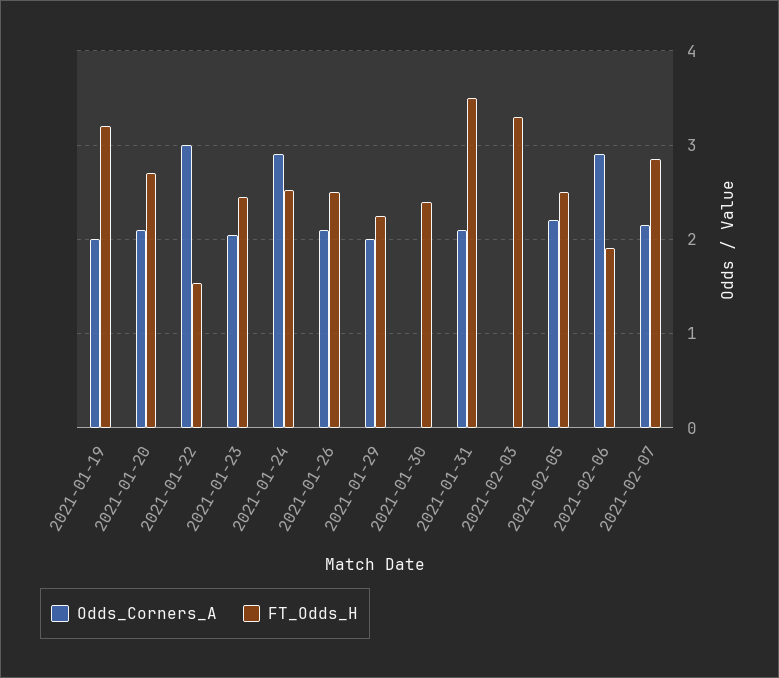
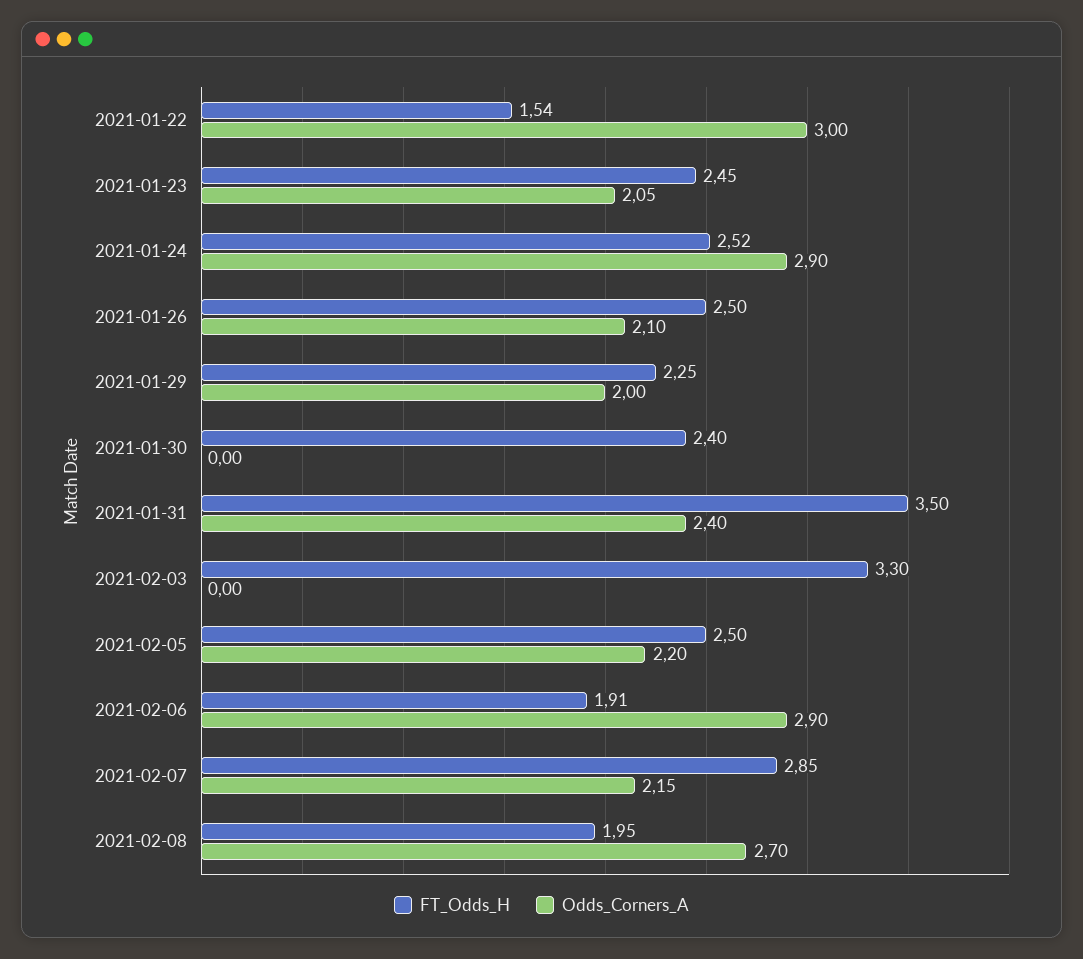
Odds_Corners_A, 2021-01-19: 2 -> none
FT_Odds_H, 2021-01-19: 3.2 -> none
Odds_Corners_A, 2021-01-20: 2.1 -> none
FT_Odds_H, 2021-01-20: 2.7 -> none
Odds_Corners_A, 2021-01-31: 2.1 -> 2.4
FT_Odds_H, 2021-02-08: none -> 1.95
Odds_Corners_A, 2021-02-08: none -> 2.7

